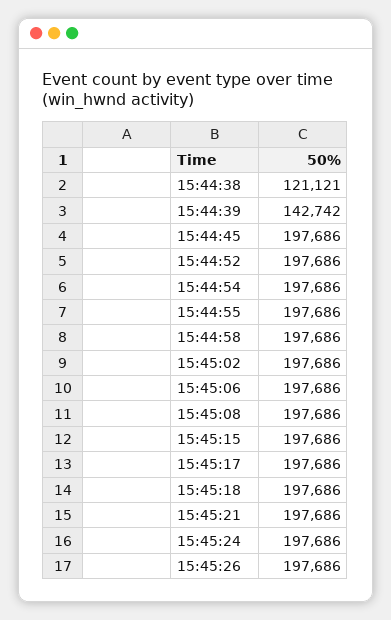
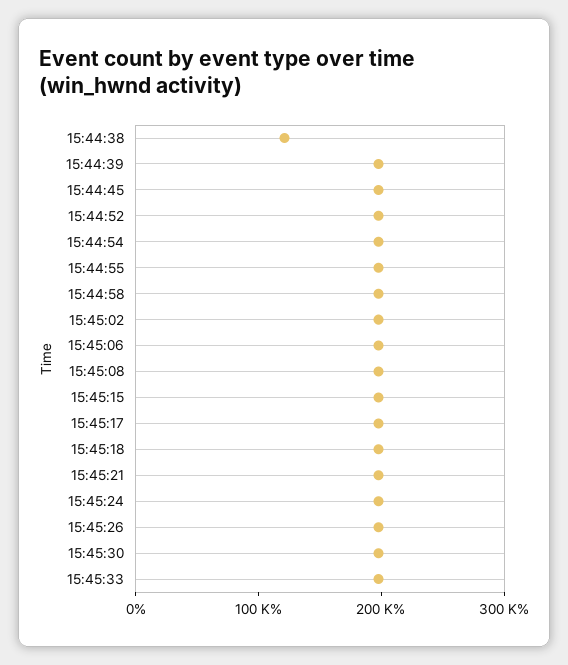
15:44:39: 142742 -> 200000
15:45:30: none -> 200000
15:45:33: none -> 200000

